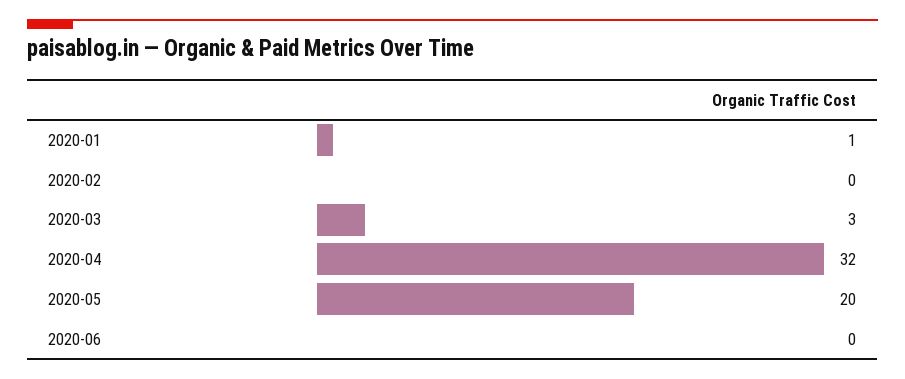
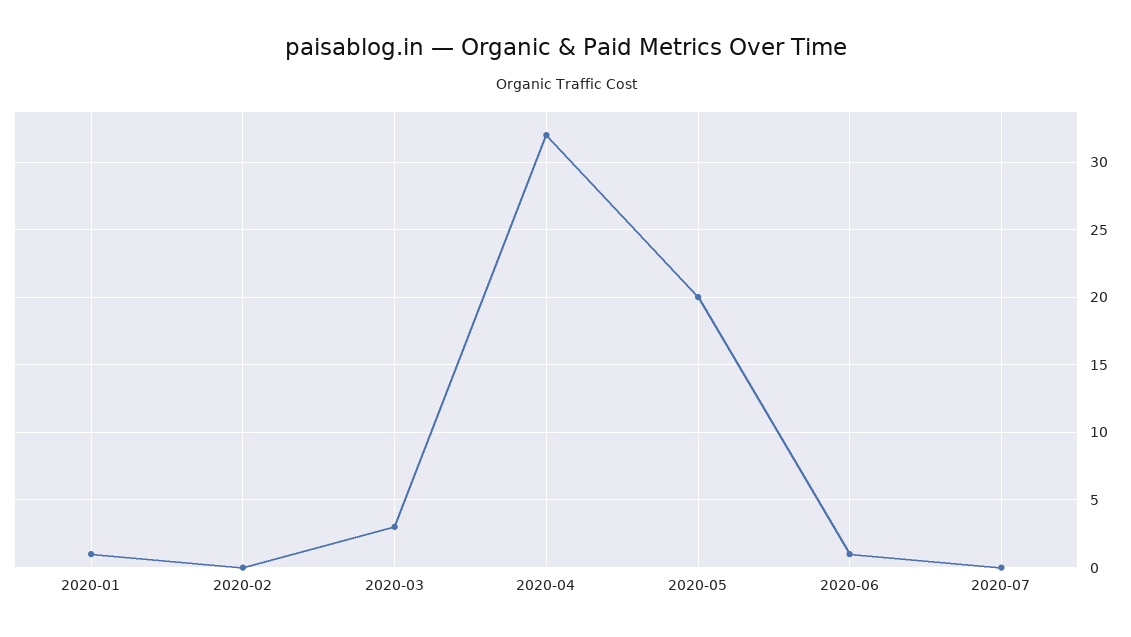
2020-06: 0 -> 1
2020-07: none -> 0

